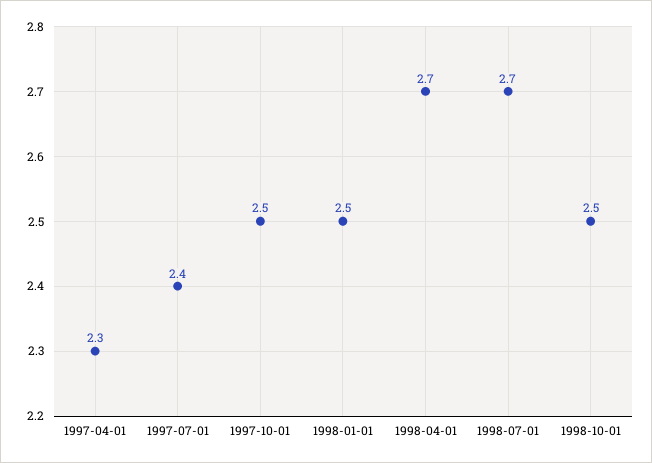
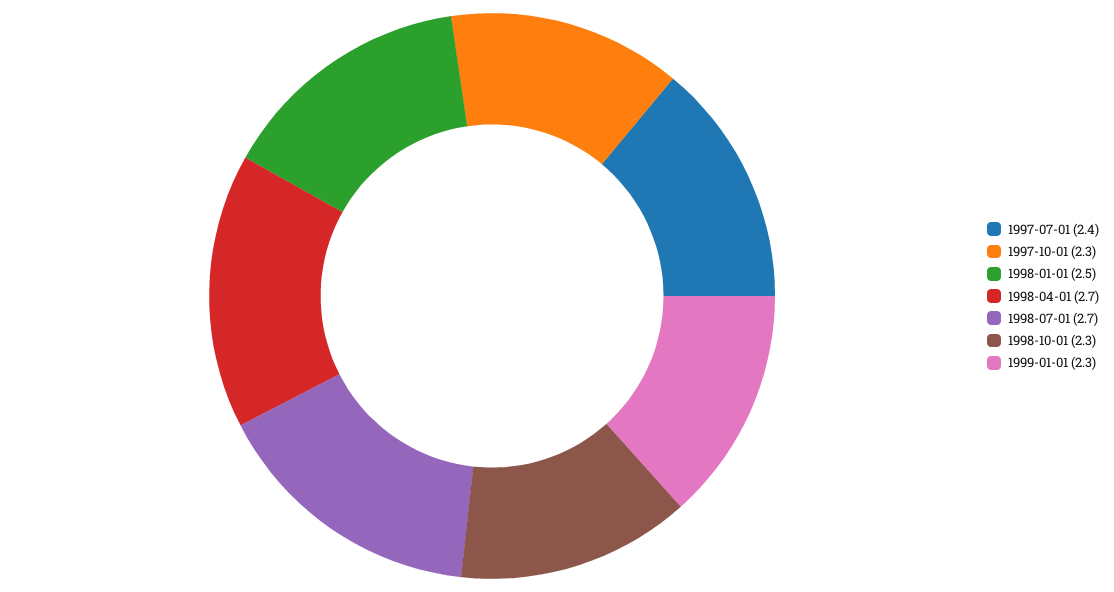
1997-04-01: 2.3 -> none
1997-10-01: 2.5 -> 2.3
1998-10-01: 2.5 -> 2.3
1999-01-01: none -> 2.3

